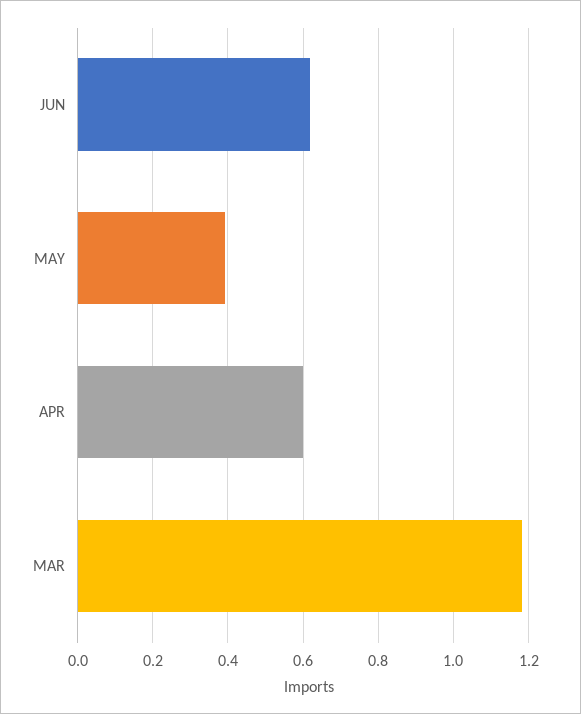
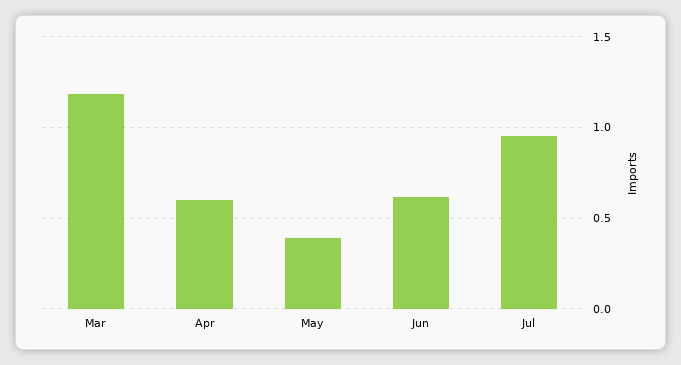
Jul: none -> 0.95

